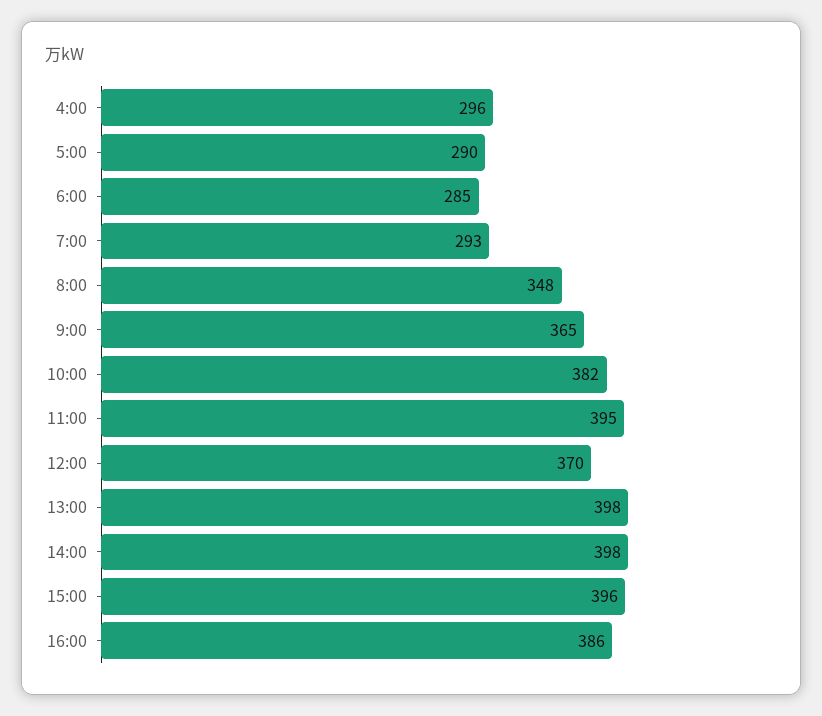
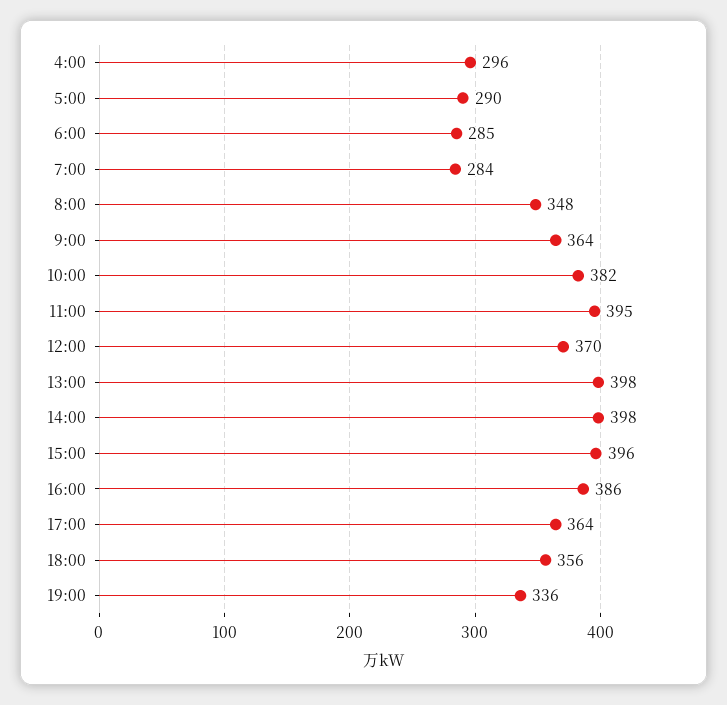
7:00: 293 -> 284
9:00: 365 -> 364
17:00: none -> 364
18:00: none -> 356
19:00: none -> 336

